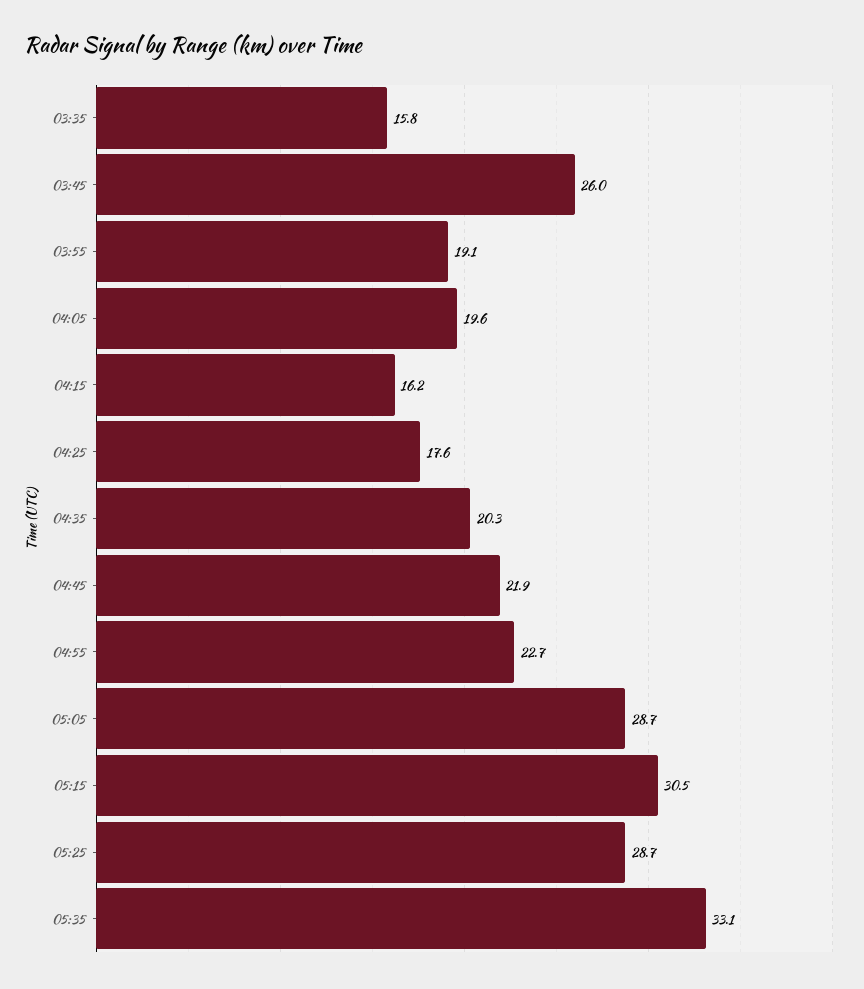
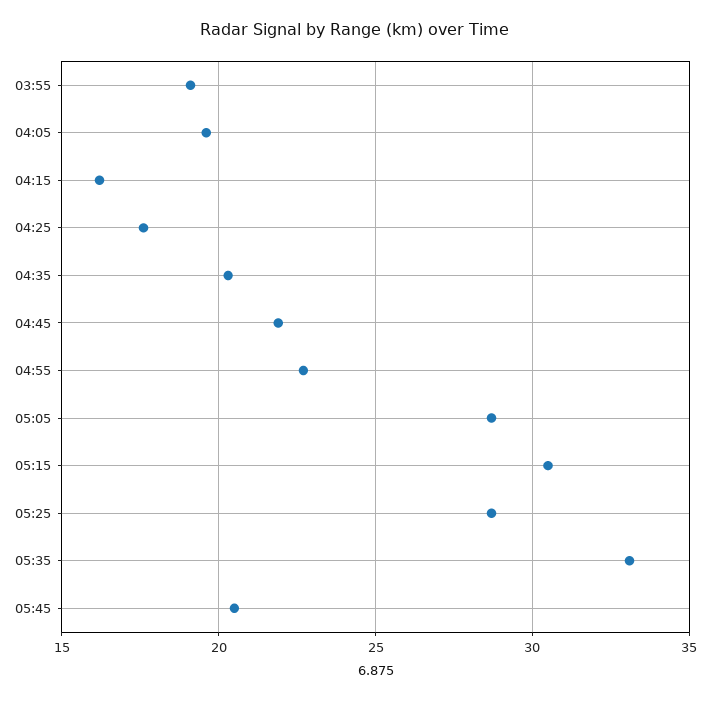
03:35: 15.8 -> none
03:45: 26 -> none
05:45: none -> 20.5

